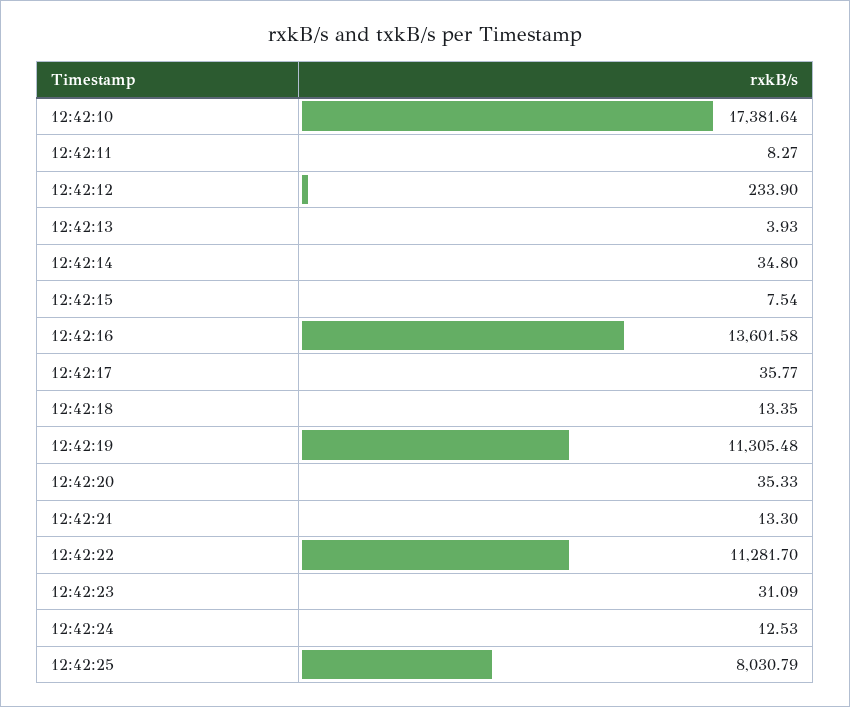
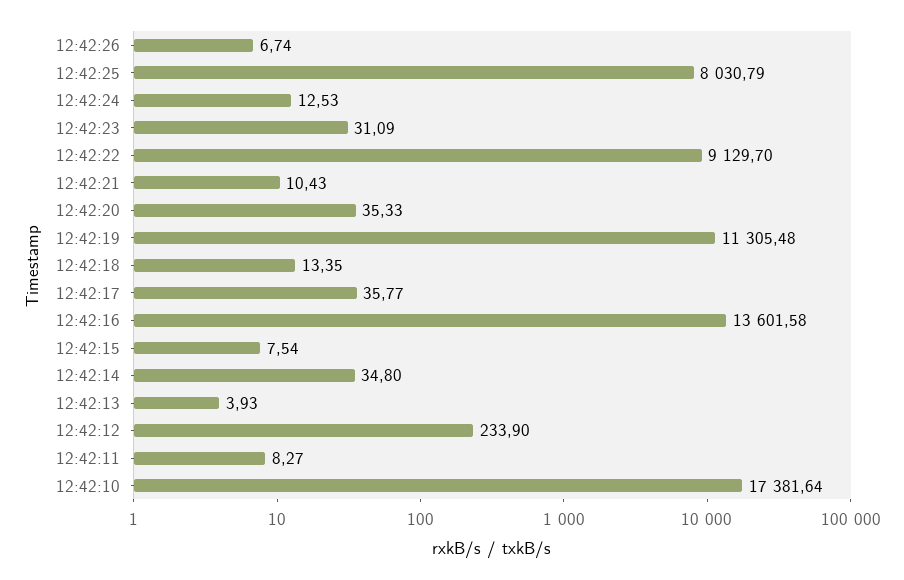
12:42:21: 13.3 -> 10.43
12:42:22: 11281.7 -> 9129.7
12:42:26: none -> 6.74

